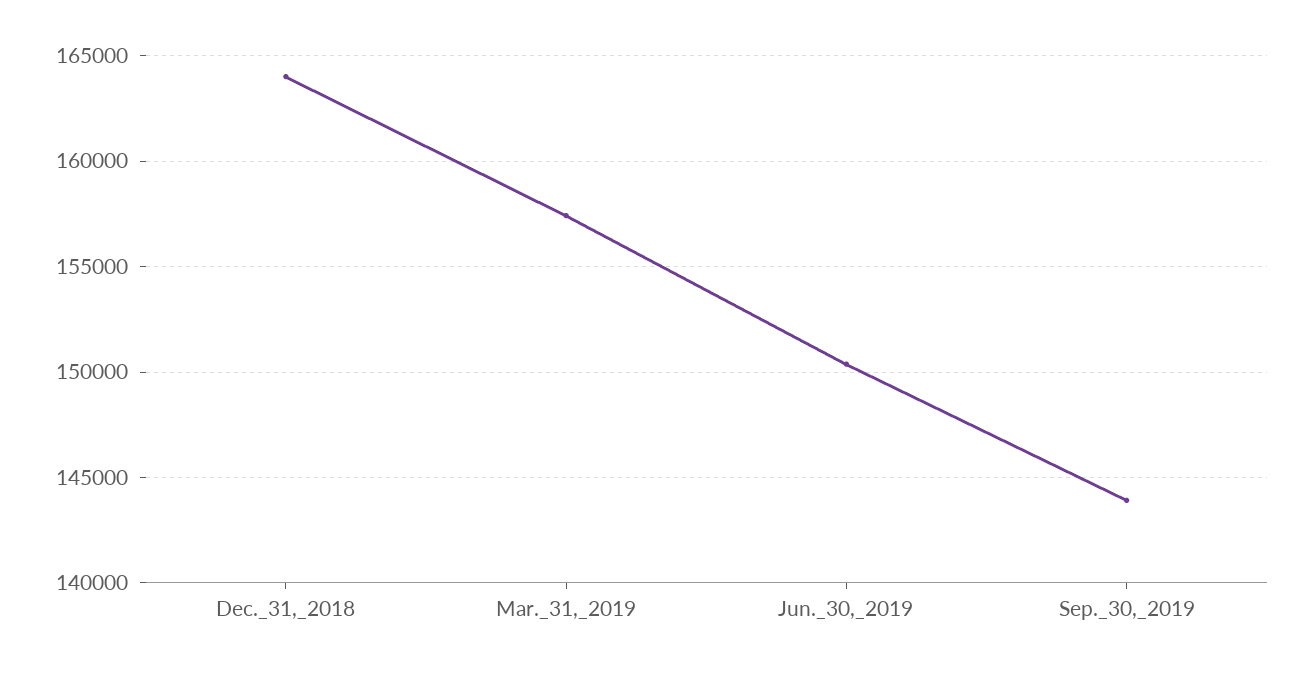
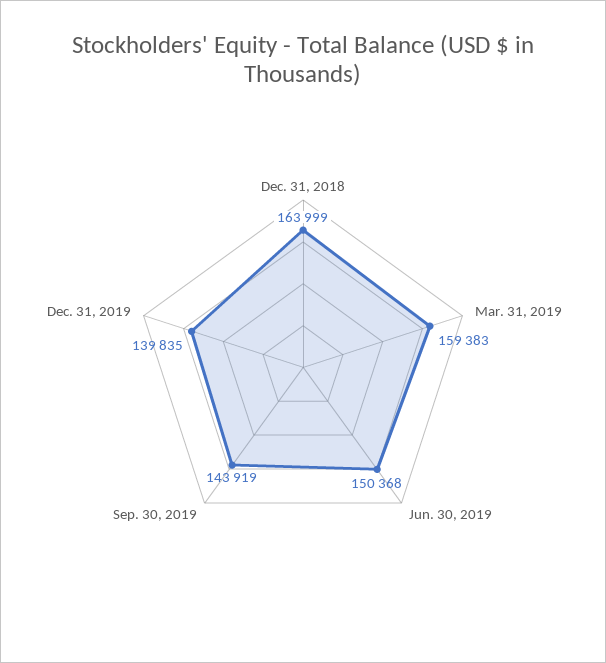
Mar._31,_2019: 157500 -> 159383
Dec. 31, 2019: none -> 139835

